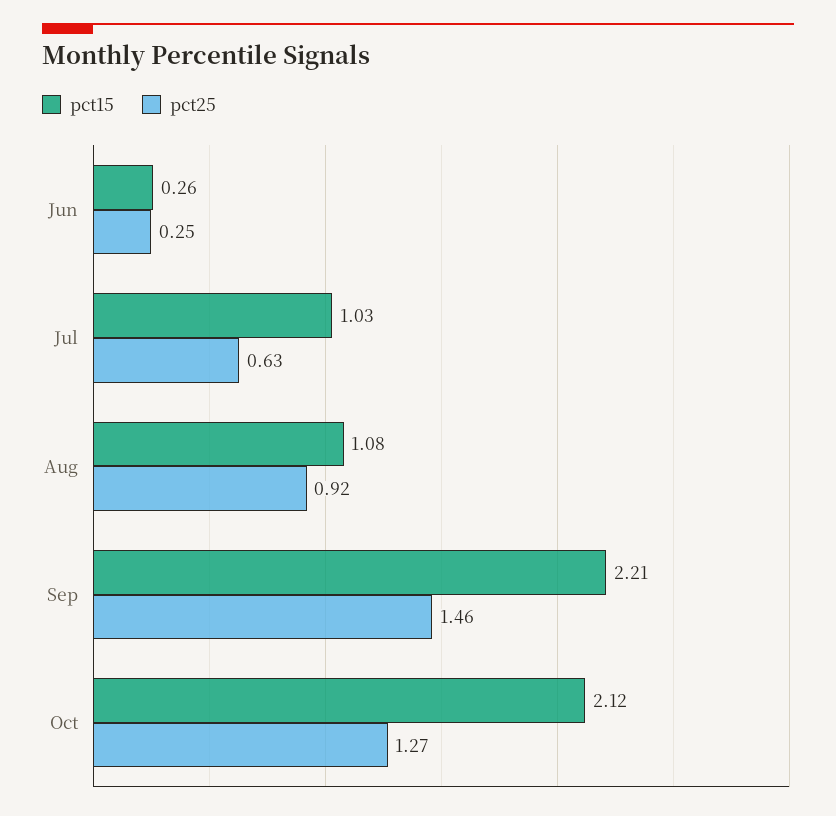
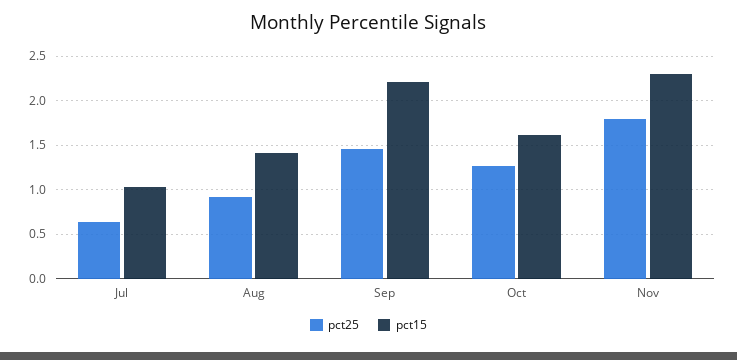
pct15, Jun: 0.26 -> none
pct25, Jun: 0.25 -> none
pct15, Aug: 1.08 -> 1.4
pct15, Oct: 2.12 -> 1.6
pct25, Nov: none -> 1.8
pct15, Nov: none -> 2.3

